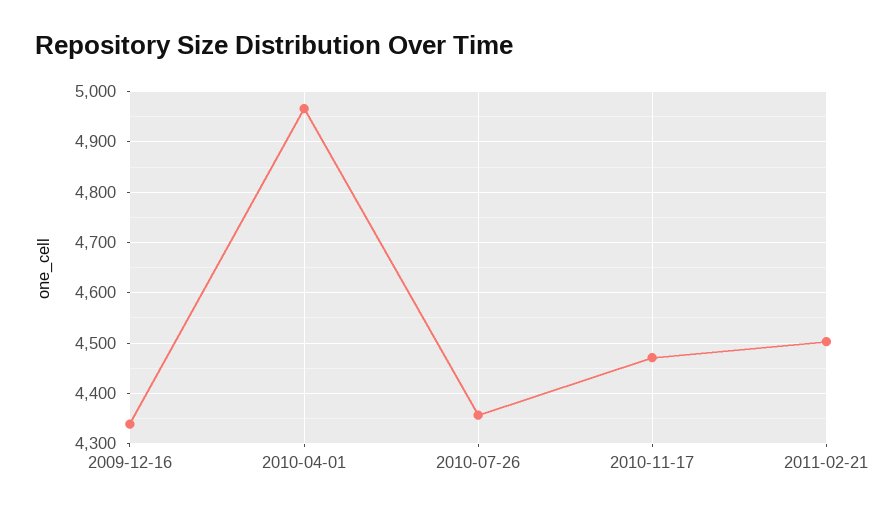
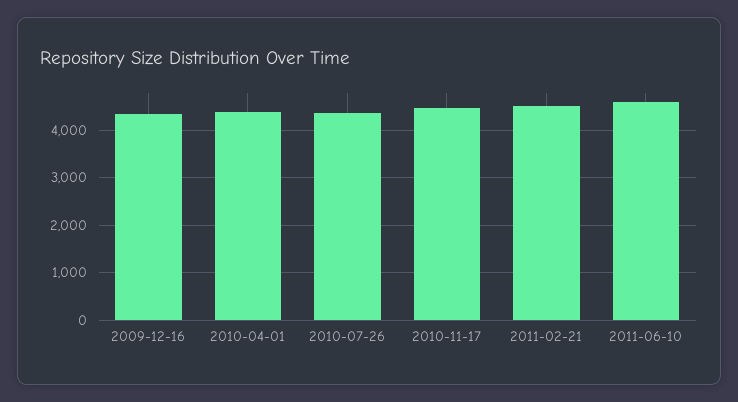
2010-04-01: 4960 -> 4400
2011-06-10: none -> 4600

